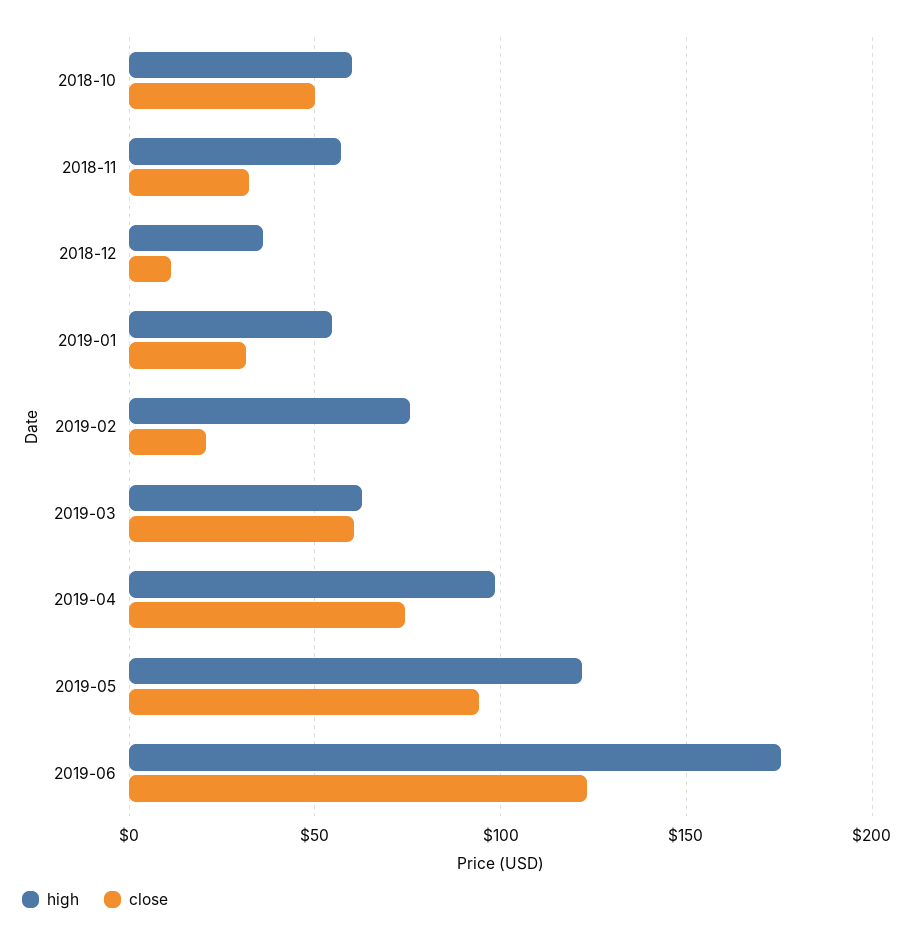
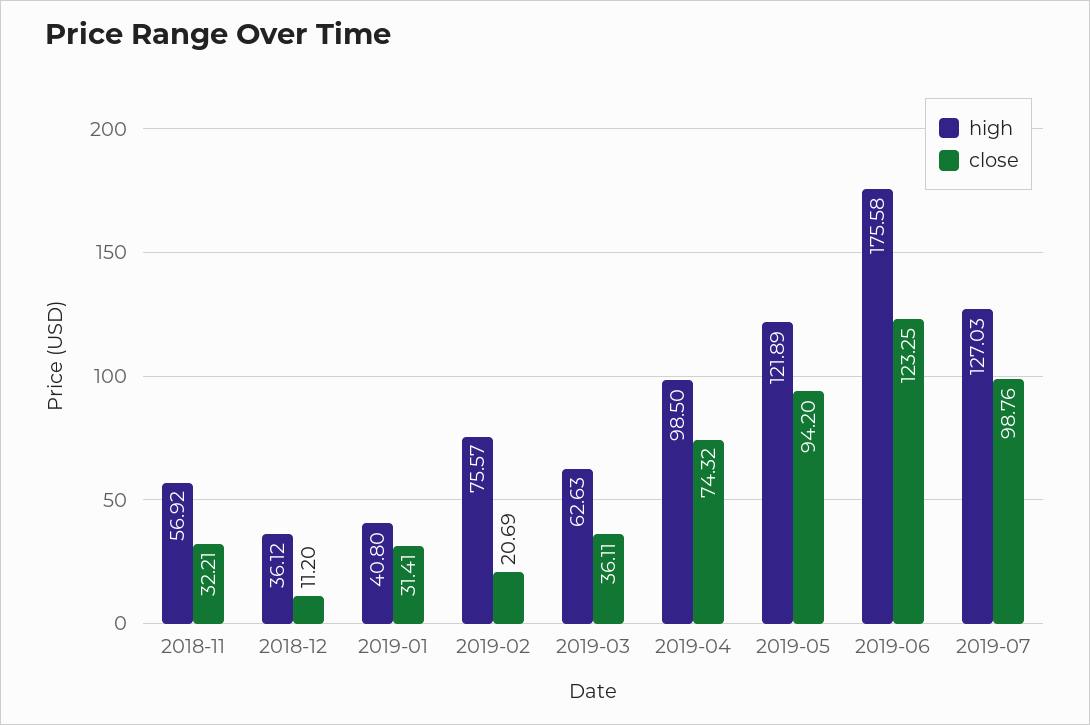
high, 2018-10: 60 -> none
close, 2018-10: 50 -> none
high, 2019-01: 55 -> 40.8
close, 2019-03: 60 -> 36.11
high, 2019-07: none -> 127.03
close, 2019-07: none -> 98.76

